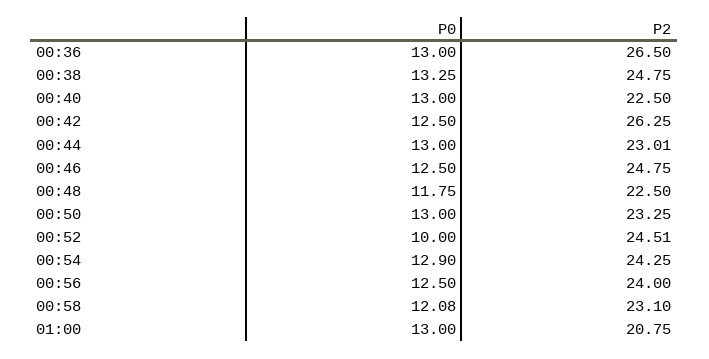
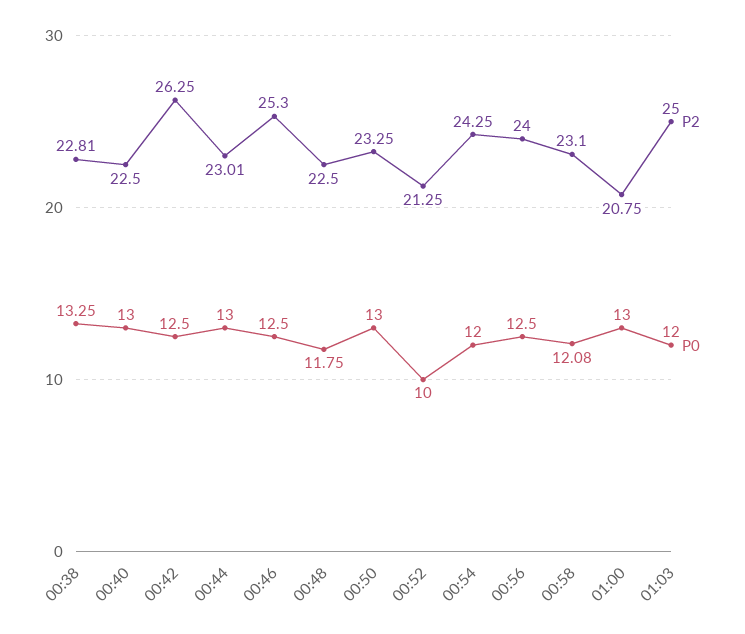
P0, 00:36: 13 -> none
P2, 00:36: 26.5 -> none
P2, 00:38: 24.75 -> 22.81
P2, 00:46: 24.75 -> 25.3
P2, 00:52: 24.51 -> 21.25
P0, 00:54: 12.9 -> 12
P2, 01:03: none -> 25
P0, 01:03: none -> 12

